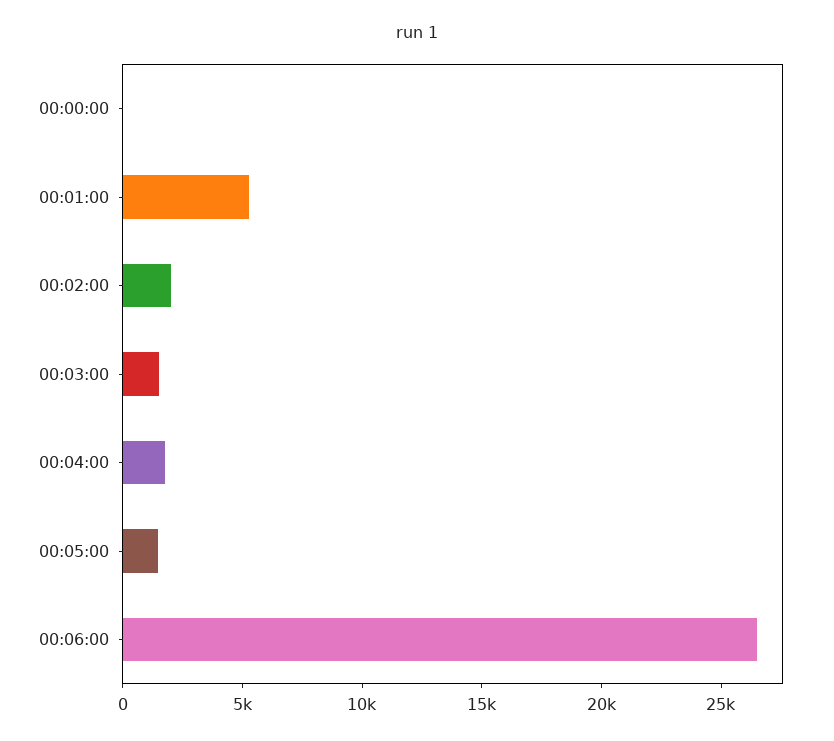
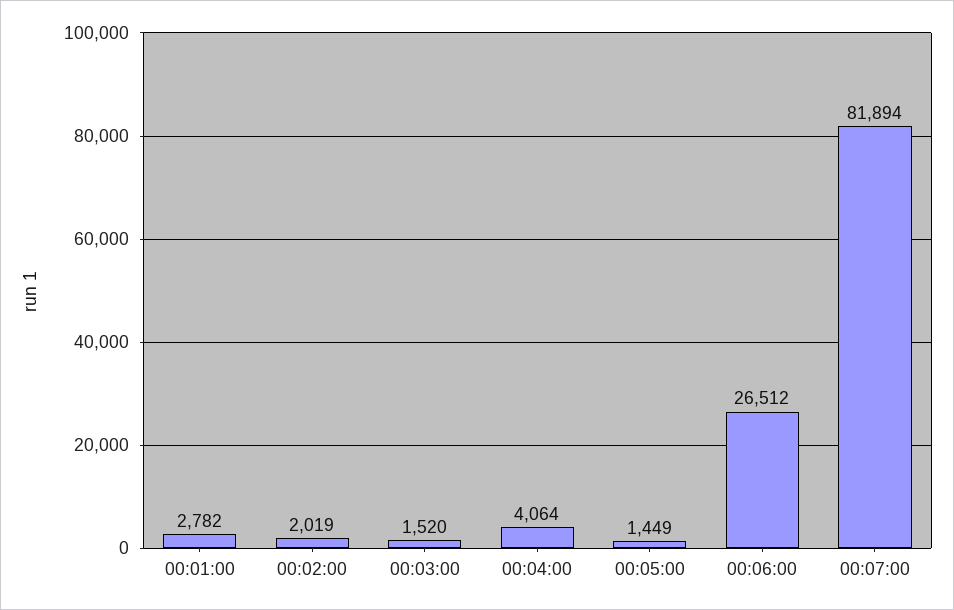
00:00:00: 0 -> none
00:01:00: 5000 -> 2782
00:04:00: 2000 -> 4064
00:07:00: none -> 81894

